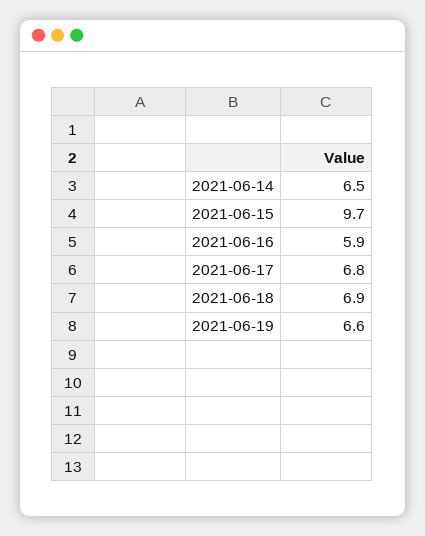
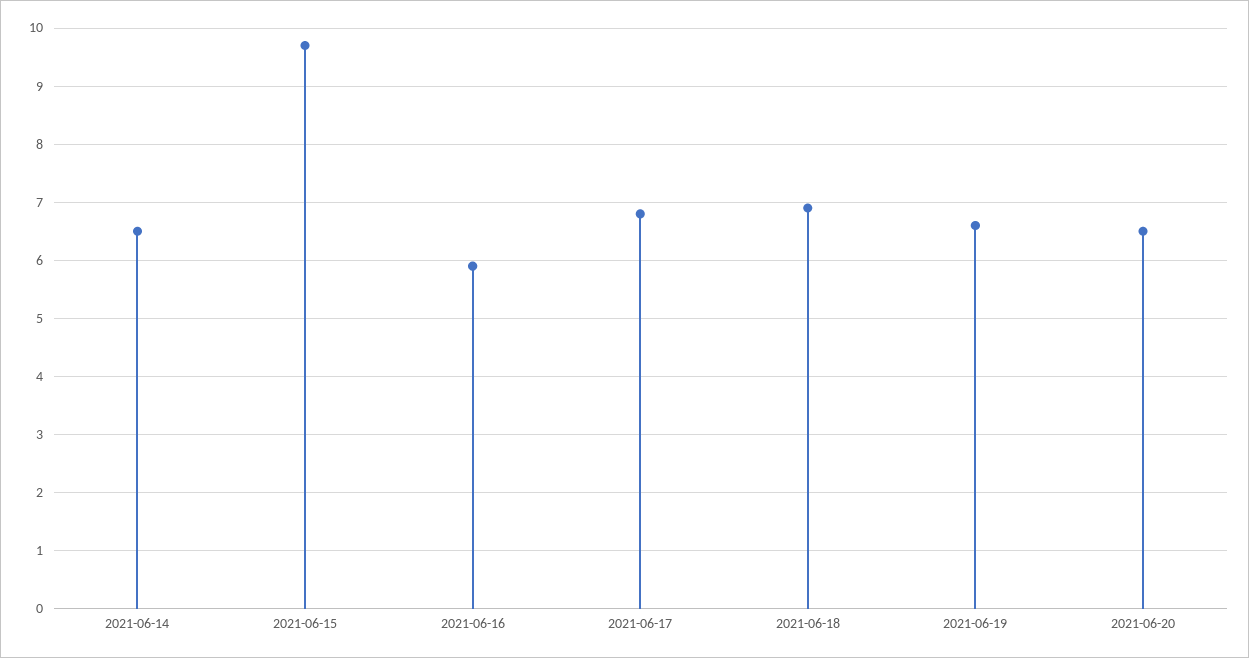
2021-06-20: none -> 6.5

